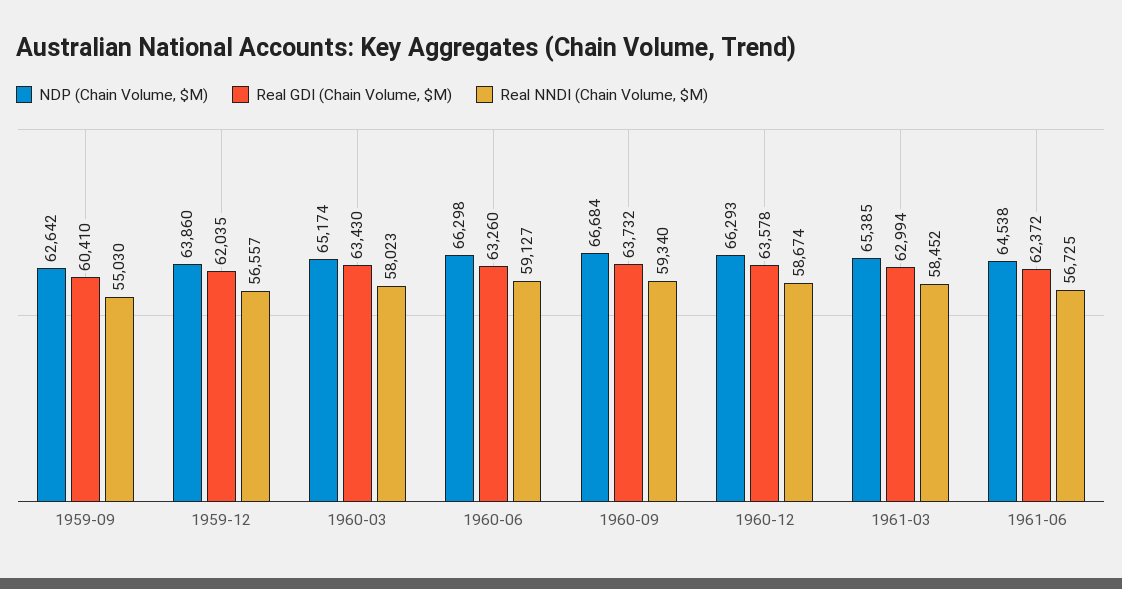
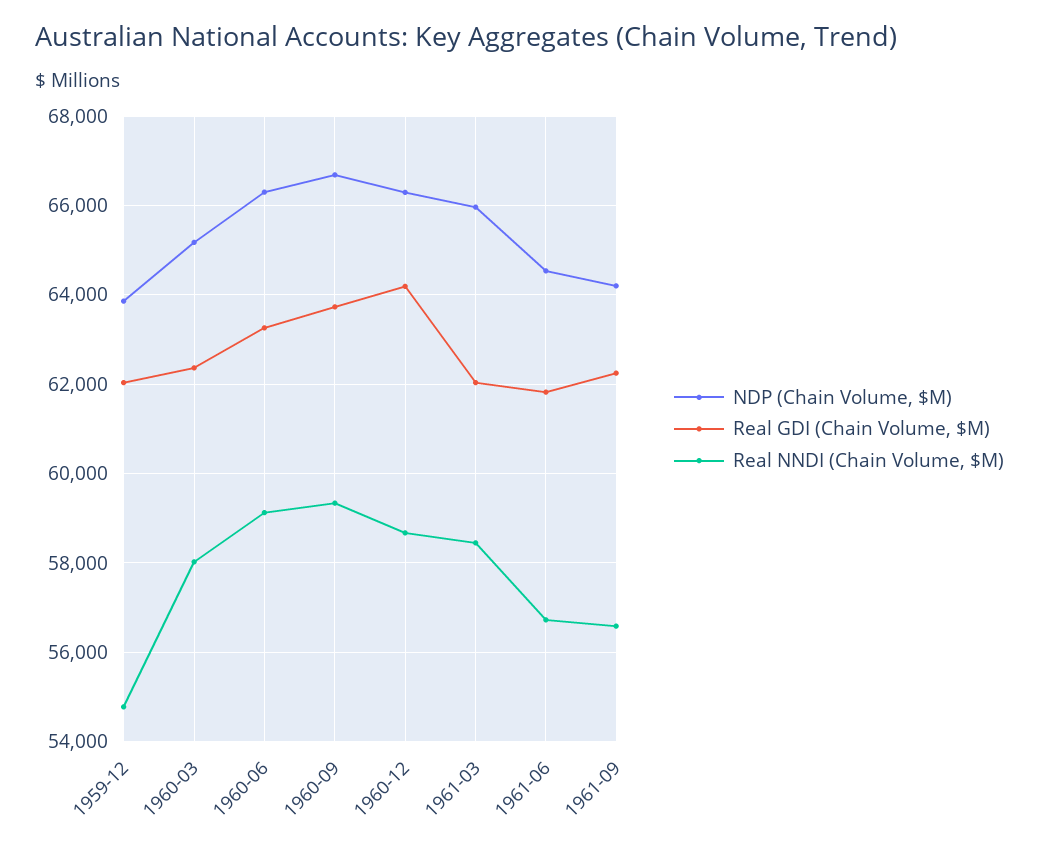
NDP (Chain Volume, $M), 1959-09: 62642 -> none
Real GDI (Chain Volume, $M), 1959-09: 60410 -> none
Real NNDI (Chain Volume, $M), 1959-09: 55030 -> none
Real NNDI (Chain Volume, $M), 1959-12: 56557 -> 54800
Real GDI (Chain Volume, $M), 1960-03: 63430 -> 62400
Real GDI (Chain Volume, $M), 1960-12: 63578 -> 64200
NDP (Chain Volume, $M), 1961-03: 65385 -> 66000
Real GDI (Chain Volume, $M), 1961-03: 62994 -> 62000
Real GDI (Chain Volume, $M), 1961-06: 62372 -> 61800
NDP (Chain Volume, $M), 1961-09: none -> 64200
Real GDI (Chain Volume, $M), 1961-09: none -> 62200
Real NNDI (Chain Volume, $M), 1961-09: none -> 56600

